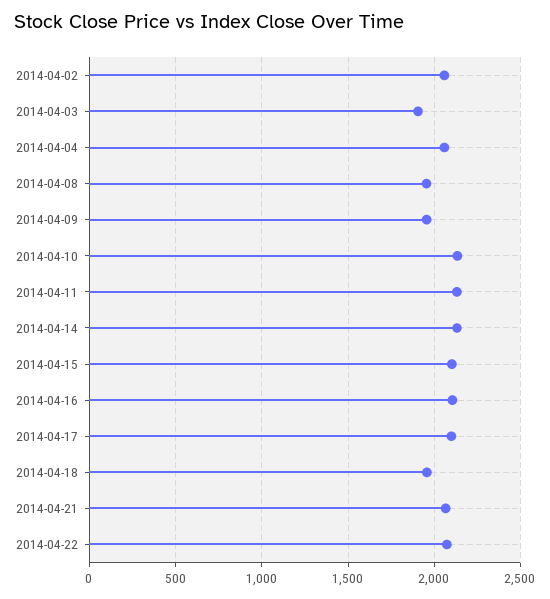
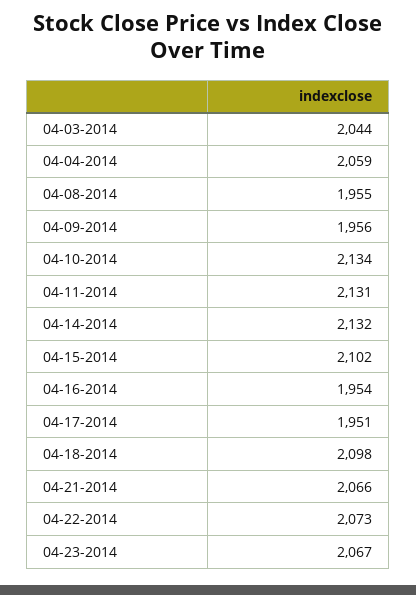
2014-04-02: 2050 -> none
2014-04-03: 1900 -> 2044
2014-04-16: 2100 -> 1954
2014-04-17: 2100 -> 1951
2014-04-18: 1950 -> 2098
04-23-2014: none -> 2067

